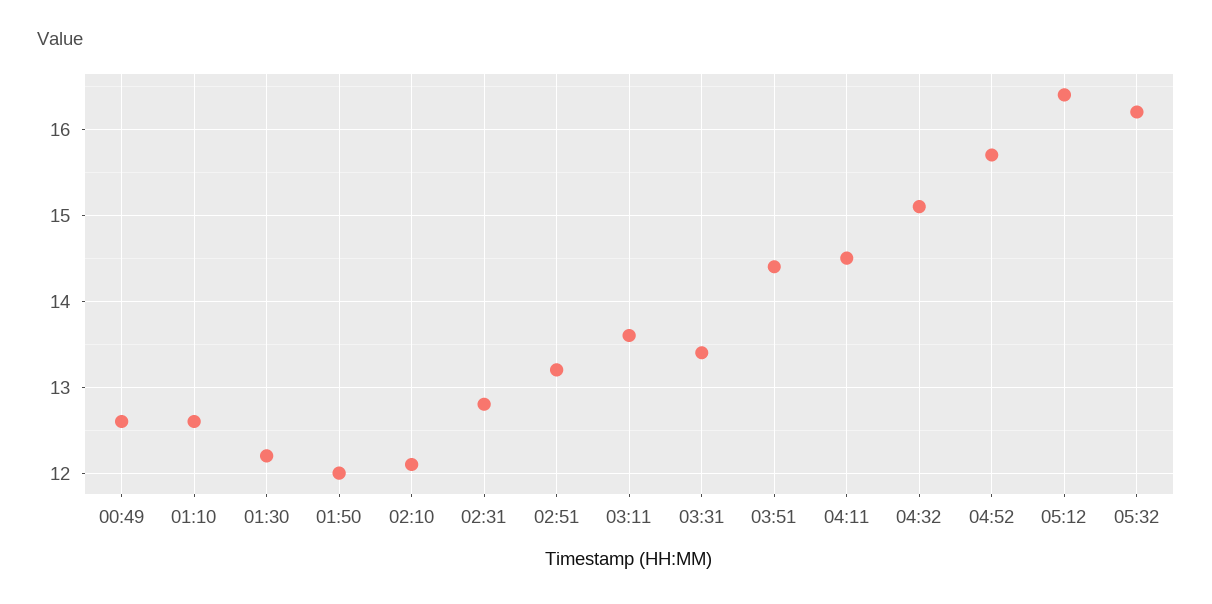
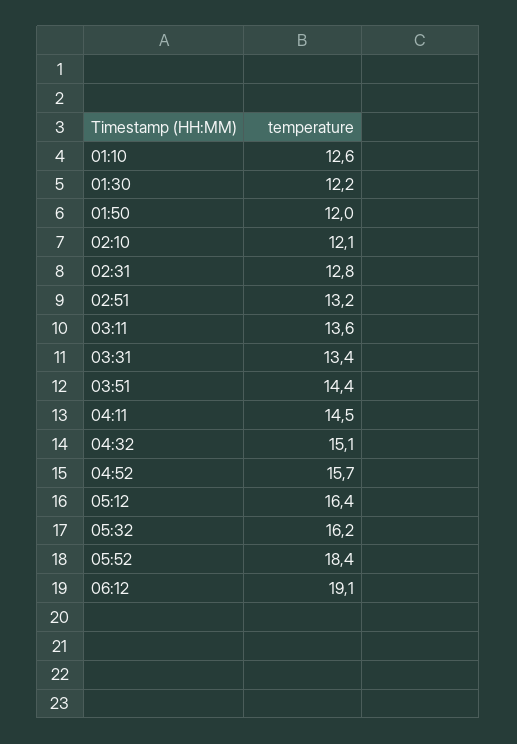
00:49: 12.6 -> none
05:52: none -> 18.4
06:12: none -> 19.1

